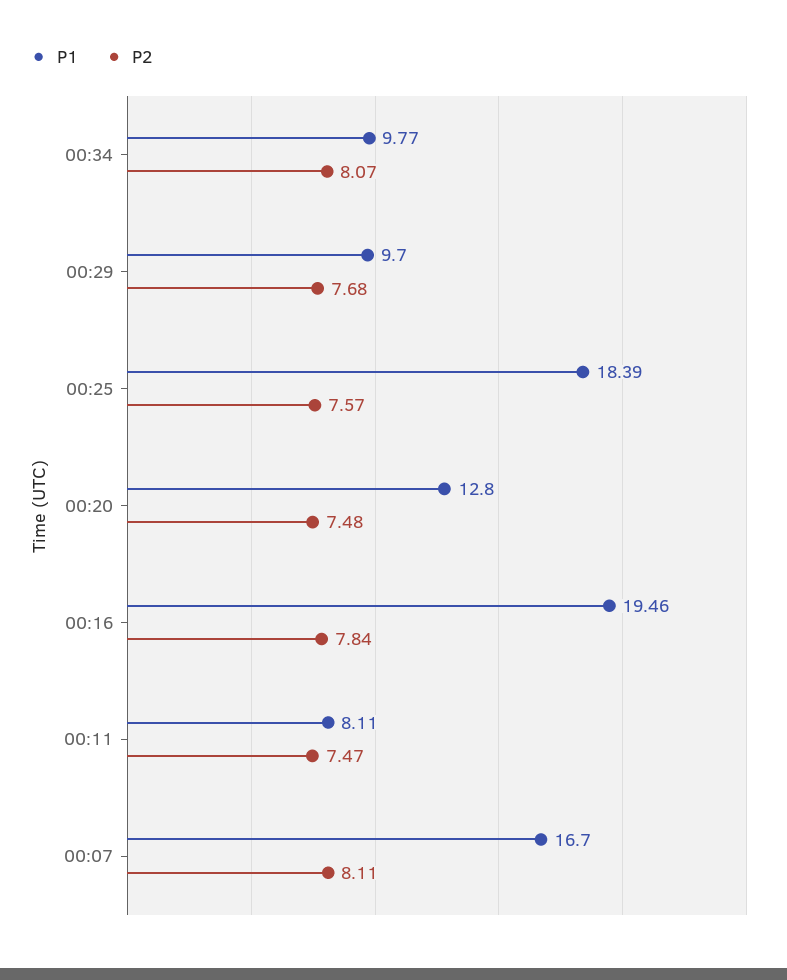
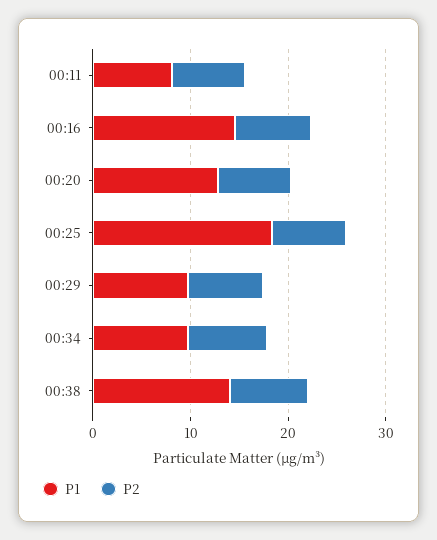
P1, 00:16: 19.46 -> 14
P1, 00:07: 16.7 -> none
P2, 00:07: 8.11 -> none
P1, 00:38: none -> 14
P2, 00:38: none -> 8

